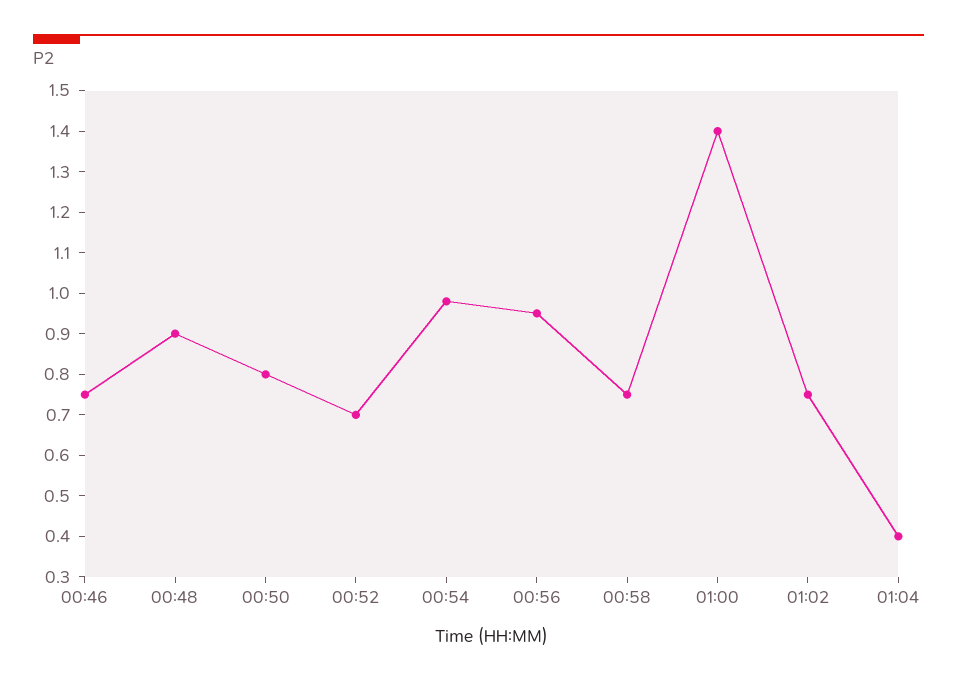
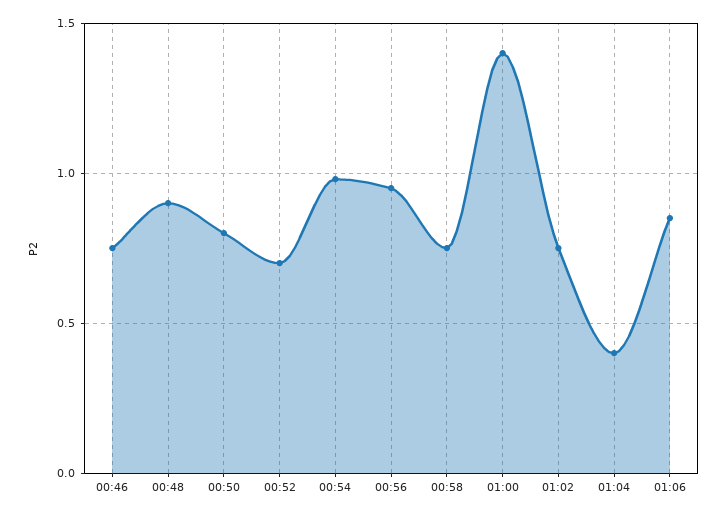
01:06: none -> 0.85

